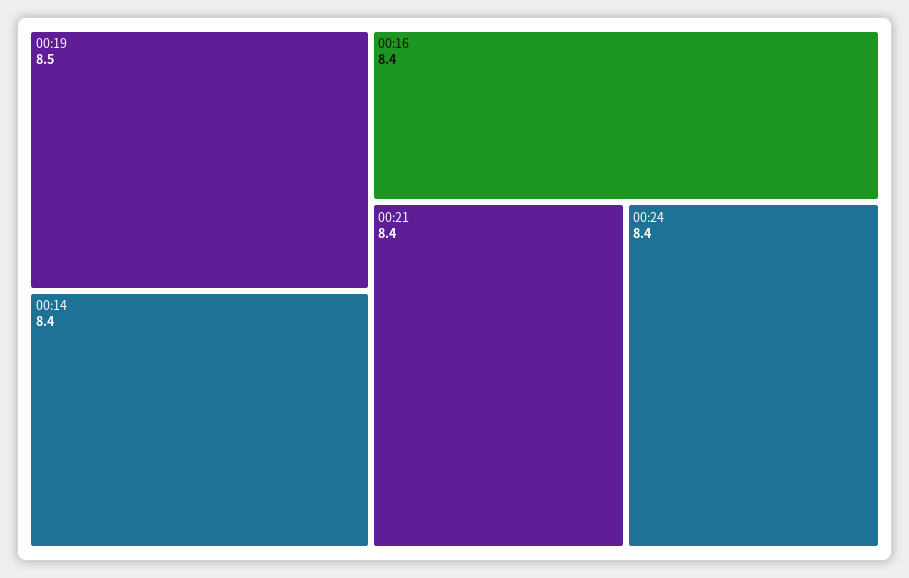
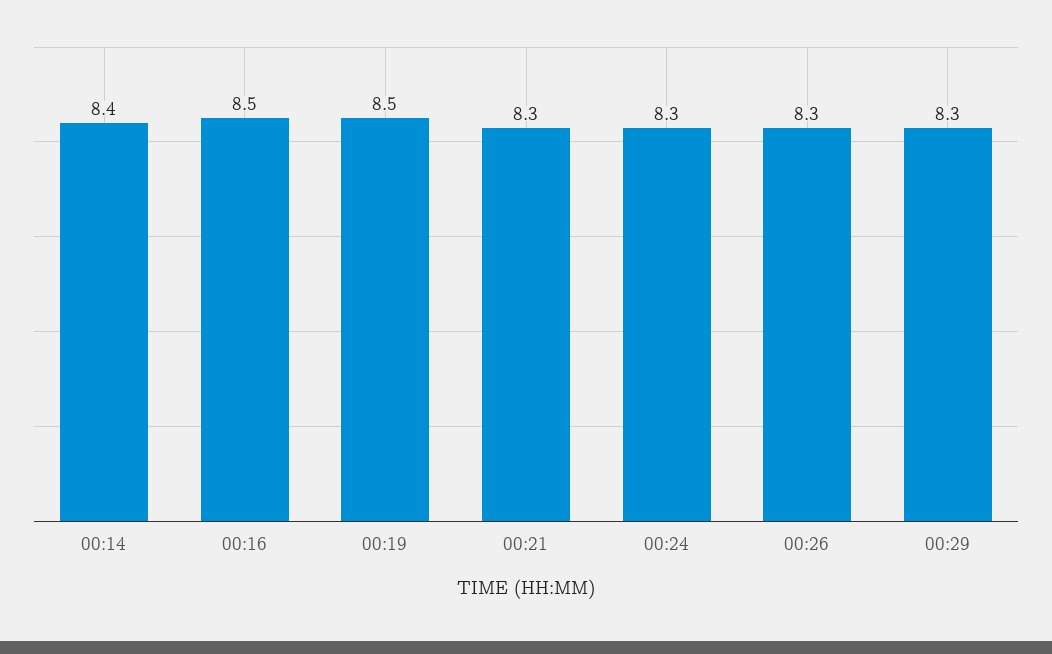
00:16: 8.4 -> 8.5
00:21: 8.4 -> 8.3
00:24: 8.4 -> 8.3
00:26: none -> 8.3
00:29: none -> 8.3

